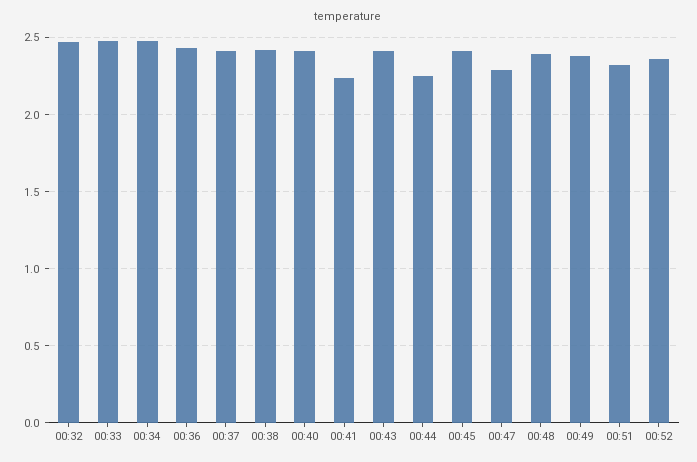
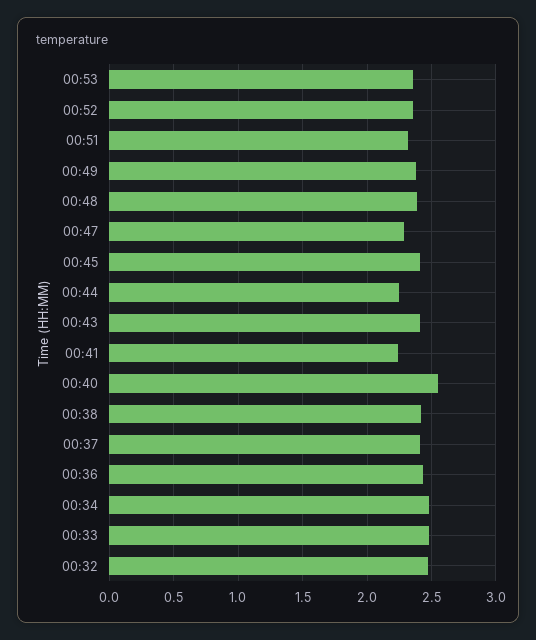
00:40: 2.4 -> 2.55
00:53: none -> 2.35

